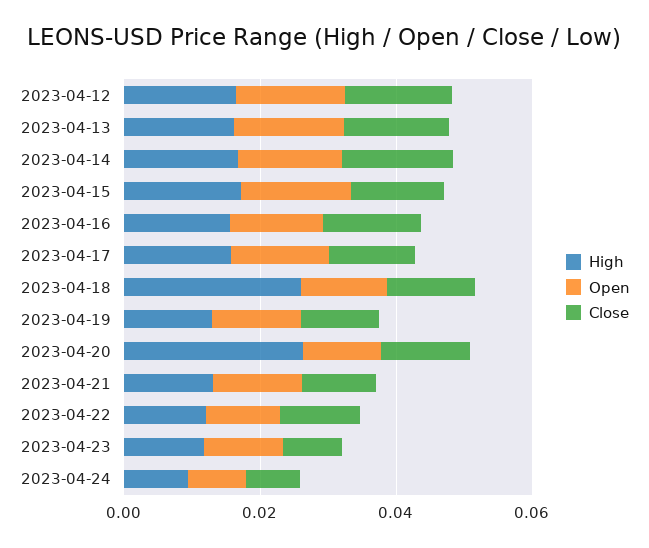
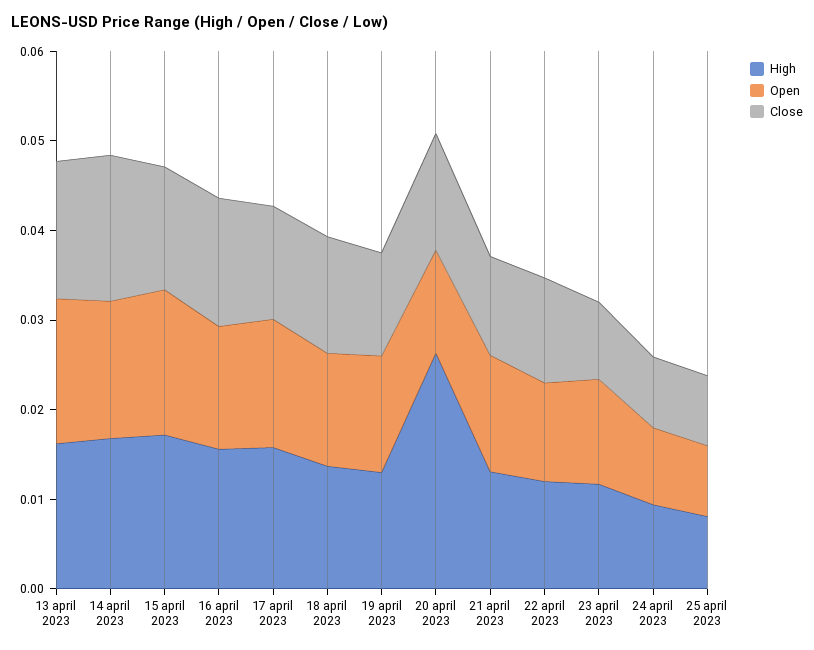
High, 2023-04-12: 0.015 -> none
Open, 2023-04-12: 0.015 -> none
Close, 2023-04-12: 0.015 -> none
High, 2023-04-18: 0.025 -> 0.014
High, 25 april 2023: none -> 0.008
Open, 25 april 2023: none -> 0.008
Close, 25 april 2023: none -> 0.008

